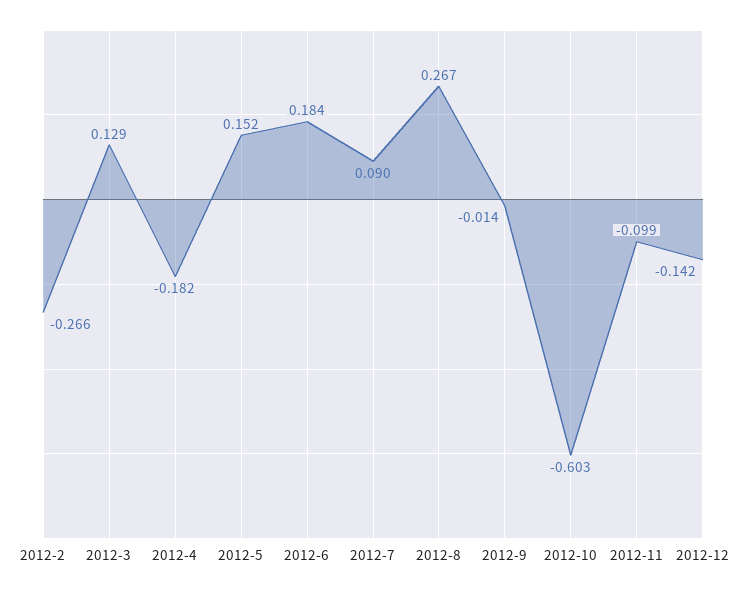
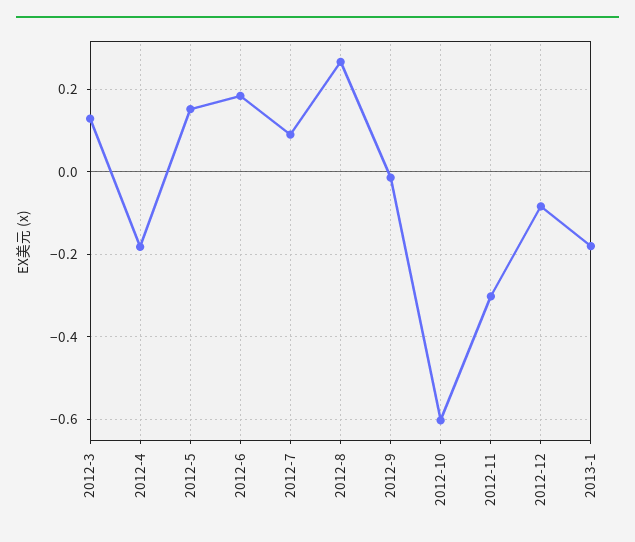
2012-2: -0.266 -> none
2012-11: -0.099 -> -0.3
2012-12: -0.142 -> -0.08
2013-1: none -> -0.18

